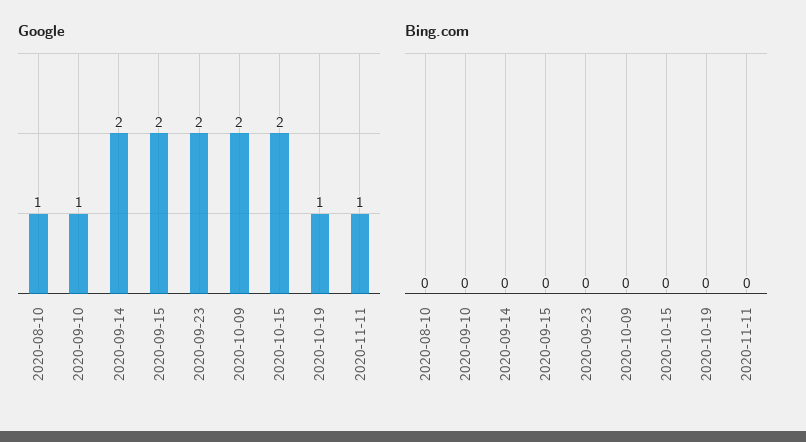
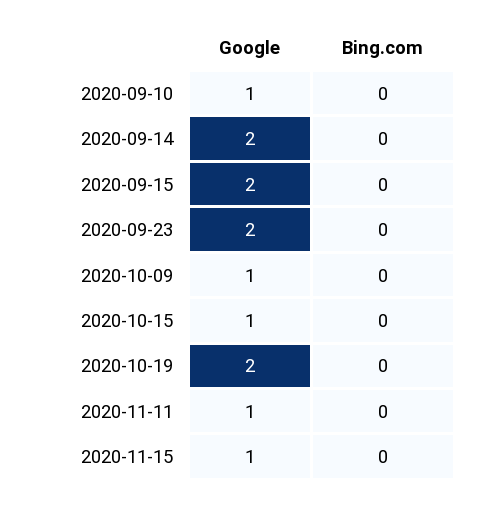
Google, 2020-08-10: 1 -> none
Google, 2020-10-09: 2 -> 1
Google, 2020-10-15: 2 -> 1
Google, 2020-10-19: 1 -> 2
Bing.com, 2020-08-10: 0 -> none
Google, 2020-11-15: none -> 1
Bing.com, 2020-11-15: none -> 0

